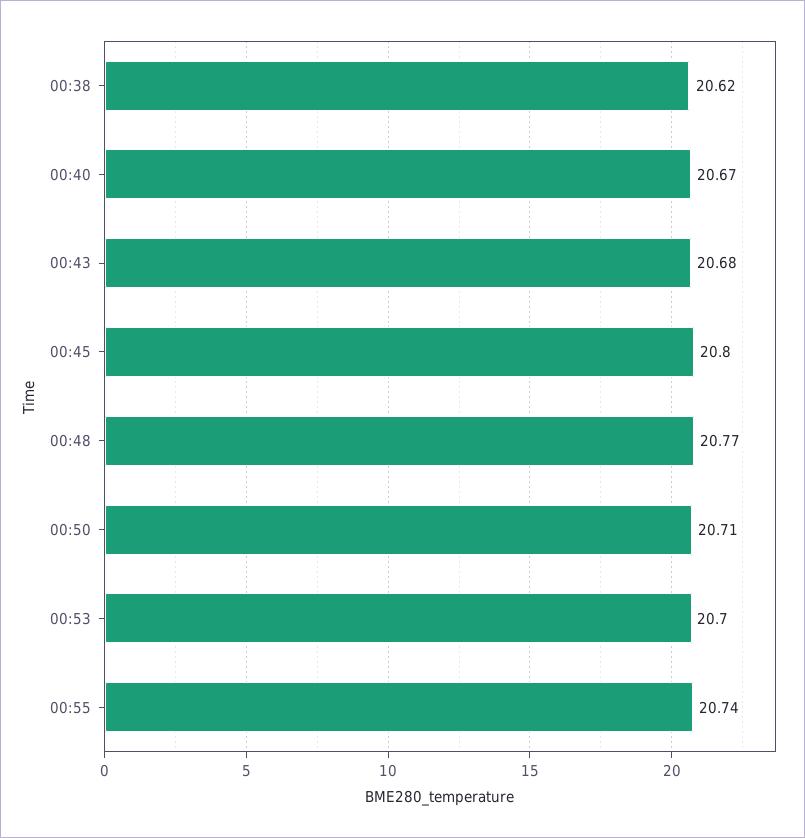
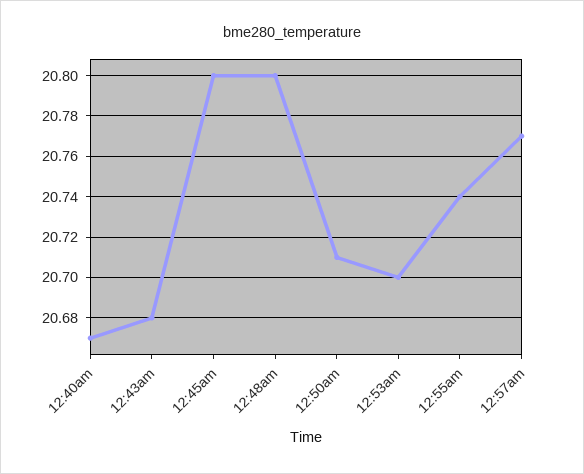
00:38: 20.62 -> none
00:48: 20.77 -> 20.8
12:57am: none -> 20.77

